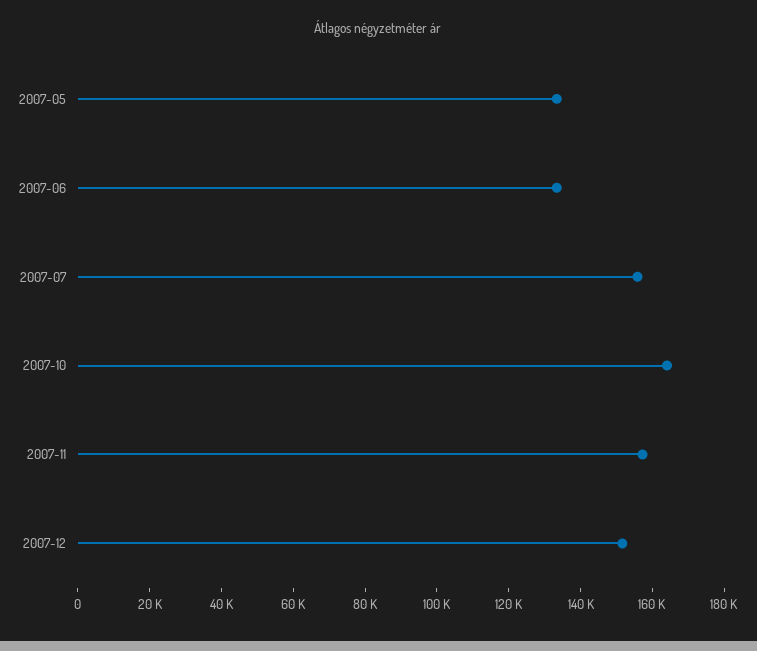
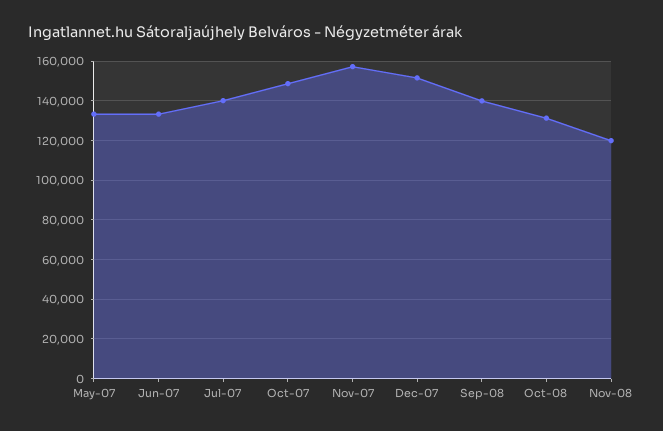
2007-07: 155000 -> 140000
2007-10: 165000 -> 150000
Sep-08: none -> 140000
Oct-08: none -> 130000
Nov-08: none -> 120000

